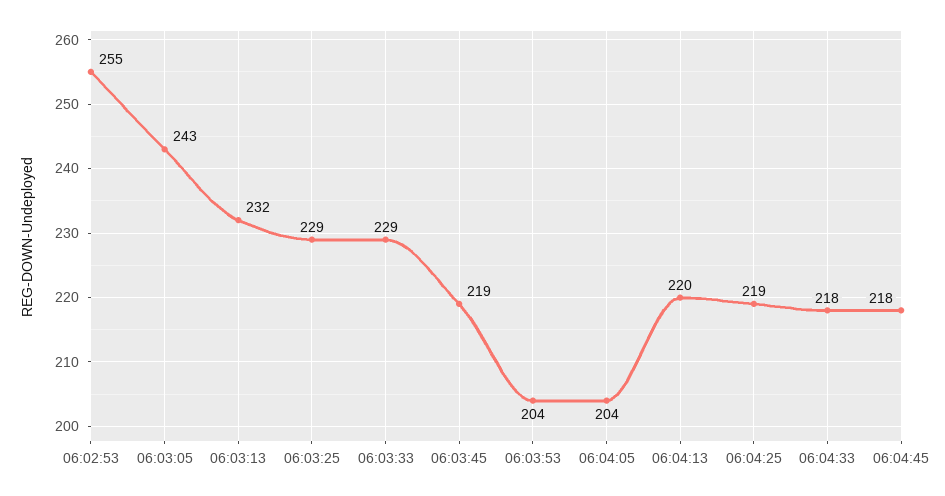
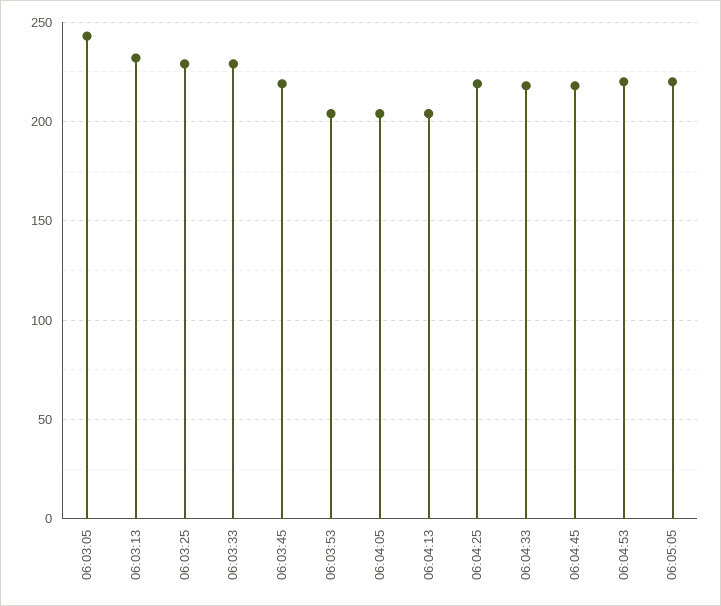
06:02:53: 255 -> none
06:04:13: 220 -> 205
06:04:53: none -> 220
06:05:05: none -> 220

